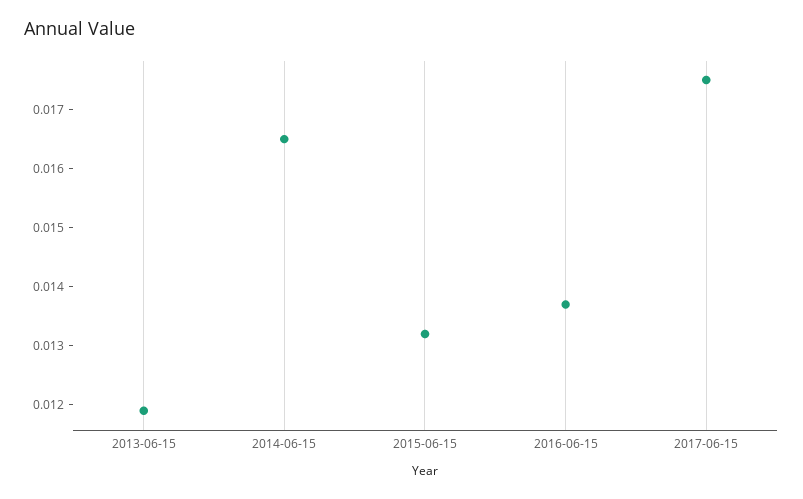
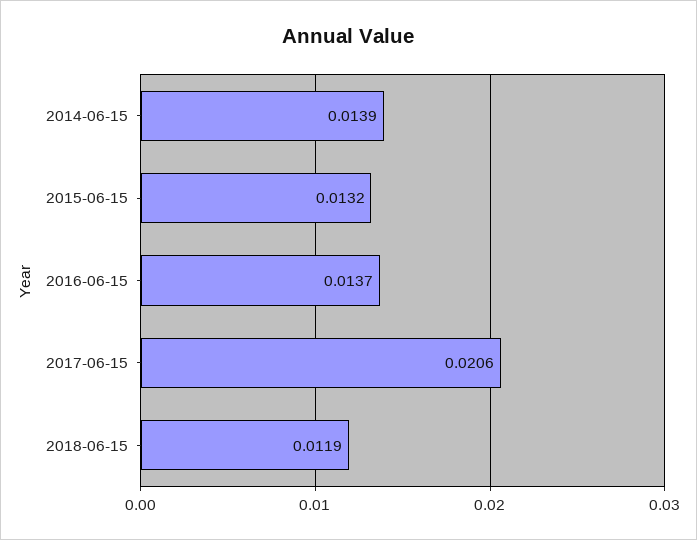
2013-06-15: 0.012 -> none
2014-06-15: 0.0165 -> 0.0139
2017-06-15: 0.0175 -> 0.0206
2018-06-15: none -> 0.0119

